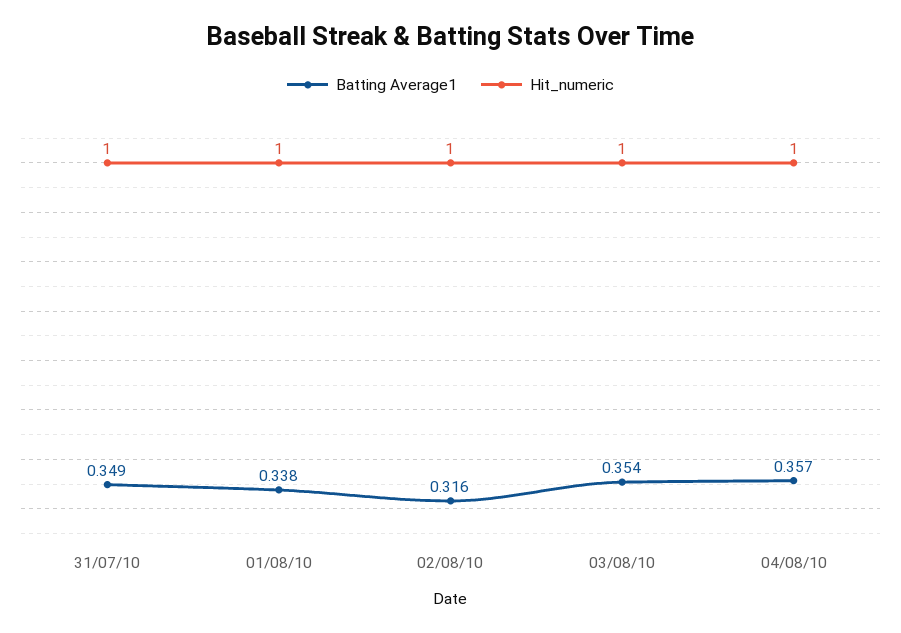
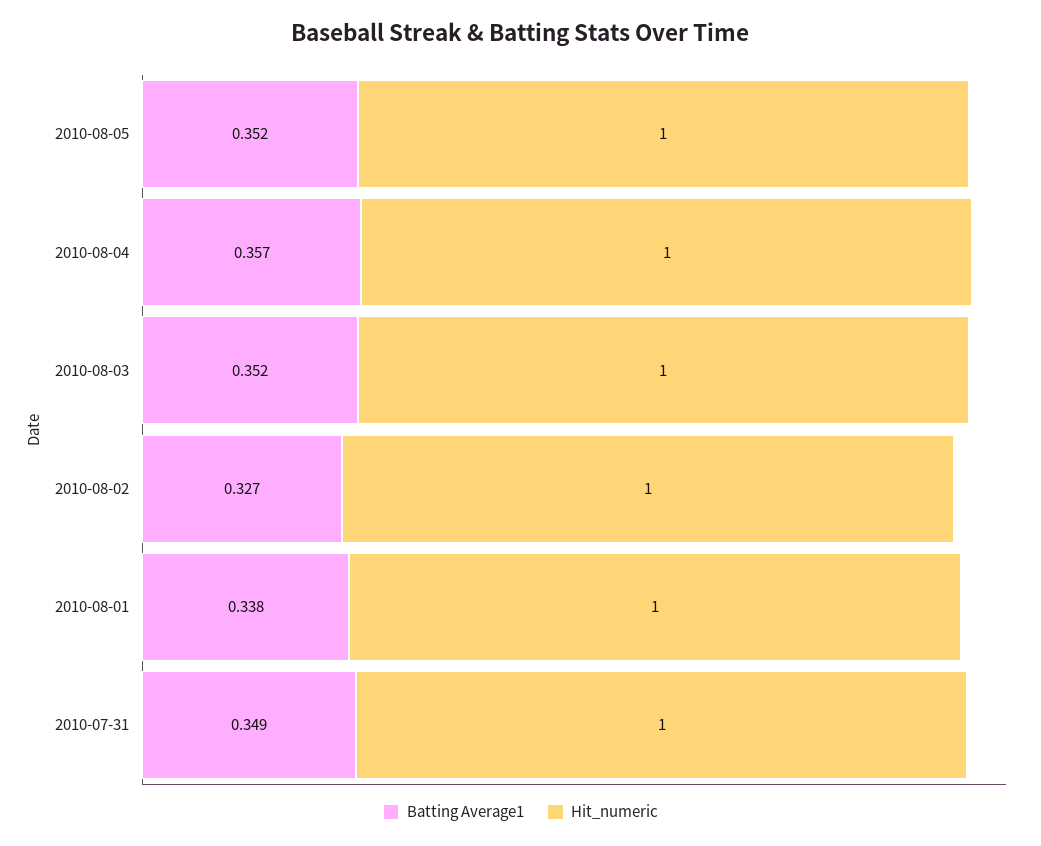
Batting Average1, 02/08/10: 0.316 -> 0.327
Batting Average1, 03/08/10: 0.354 -> 0.352
Batting Average1, 2010-08-05: none -> 0.352
Hit_numeric, 2010-08-05: none -> 1

